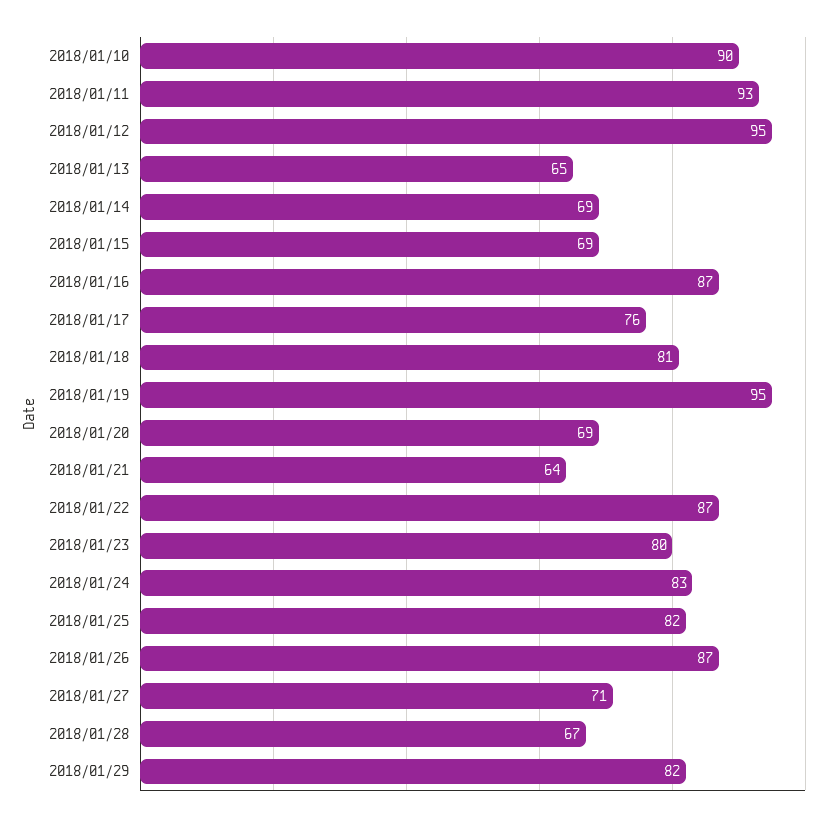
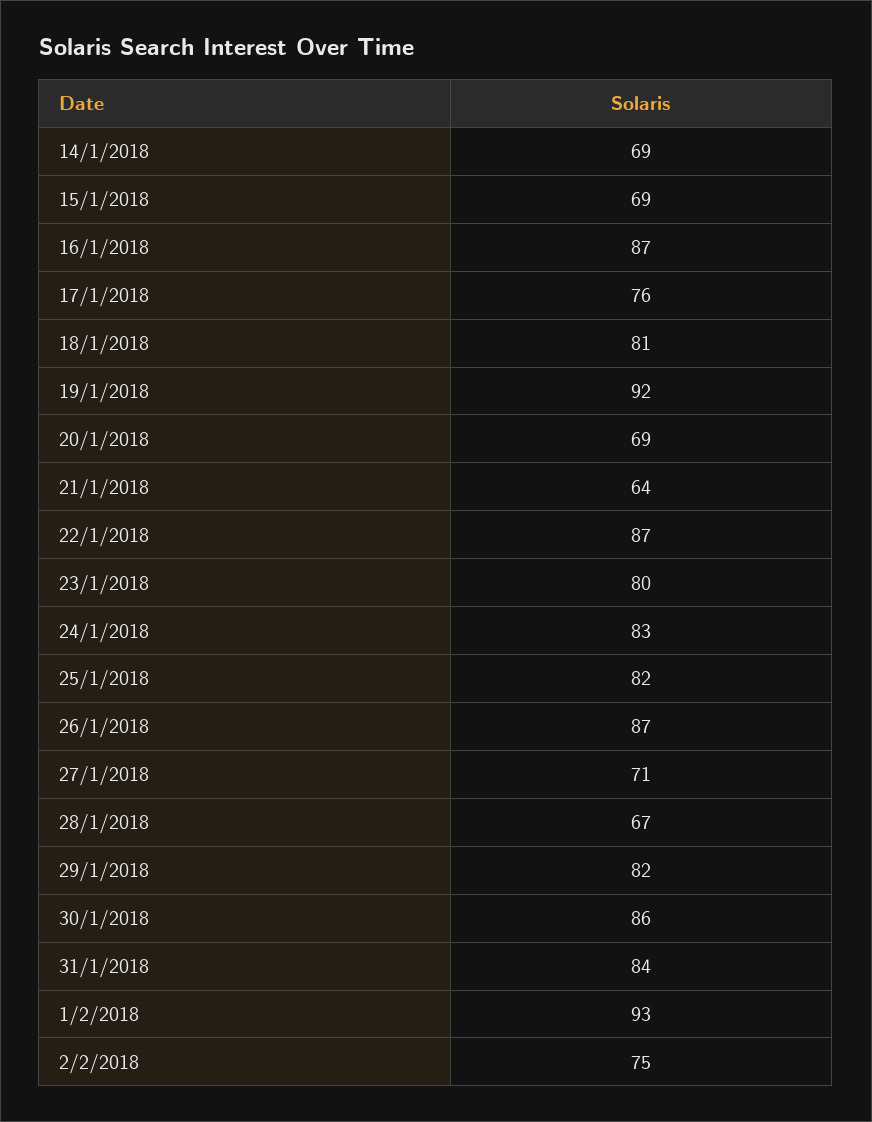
2018/01/10: 90 -> none
2018/01/11: 93 -> none
2018/01/12: 95 -> none
2018/01/13: 65 -> none
2018/01/19: 95 -> 92
30/1/2018: none -> 86
31/1/2018: none -> 84
1/2/2018: none -> 93
2/2/2018: none -> 75

